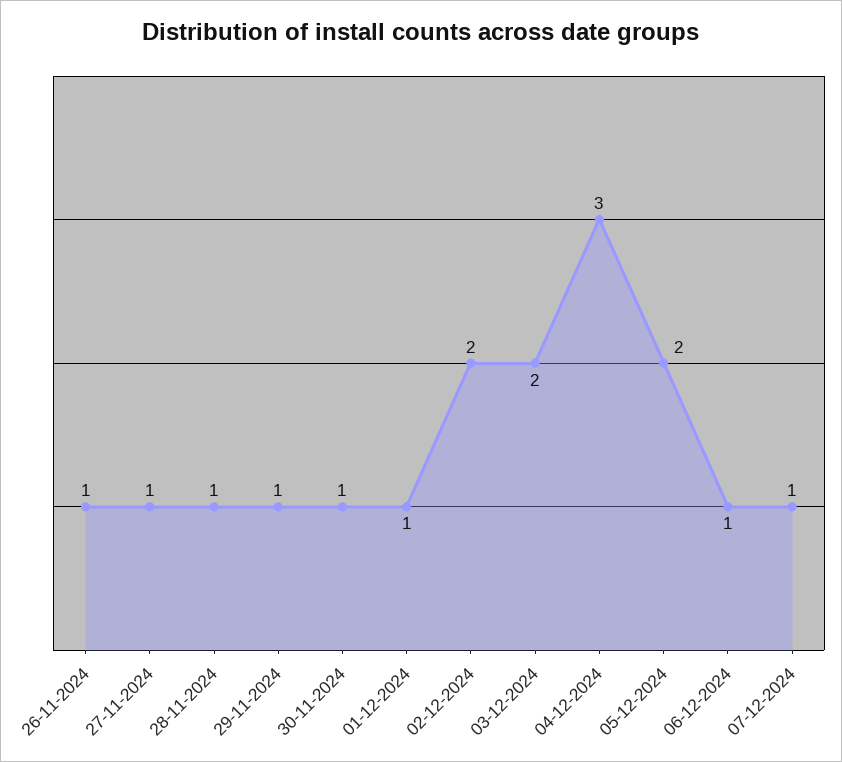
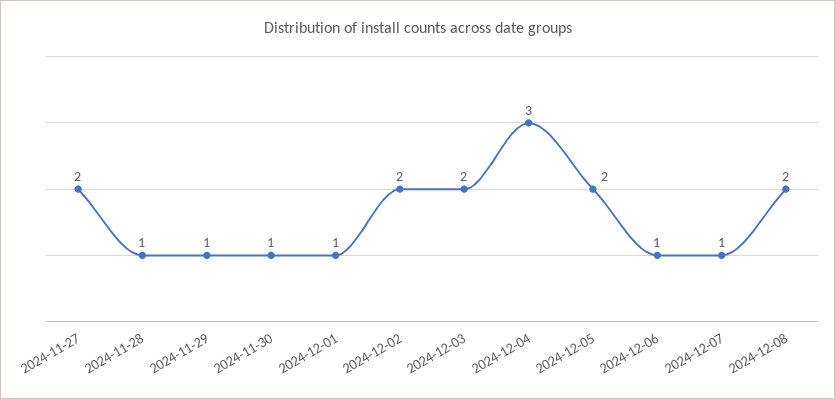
26-11-2024: 1 -> none
27-11-2024: 1 -> 2
2024-12-08: none -> 2

